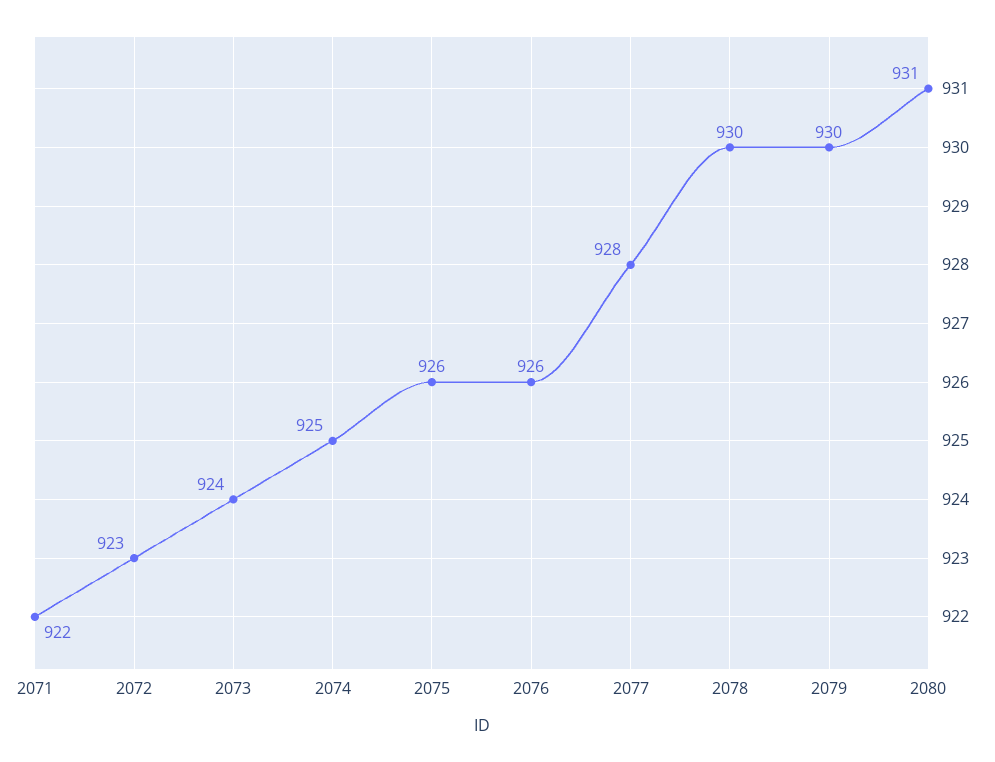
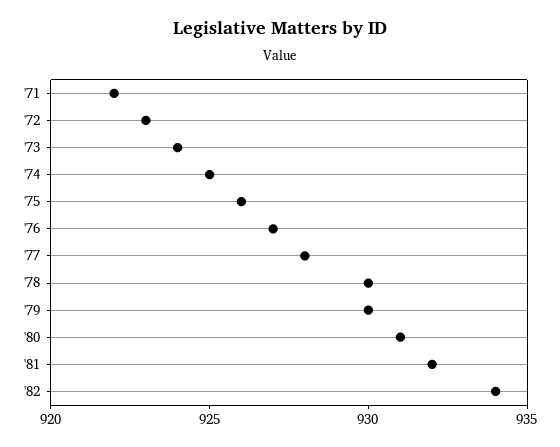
2076: 926 -> 927
'81: none -> 932
'82: none -> 934

